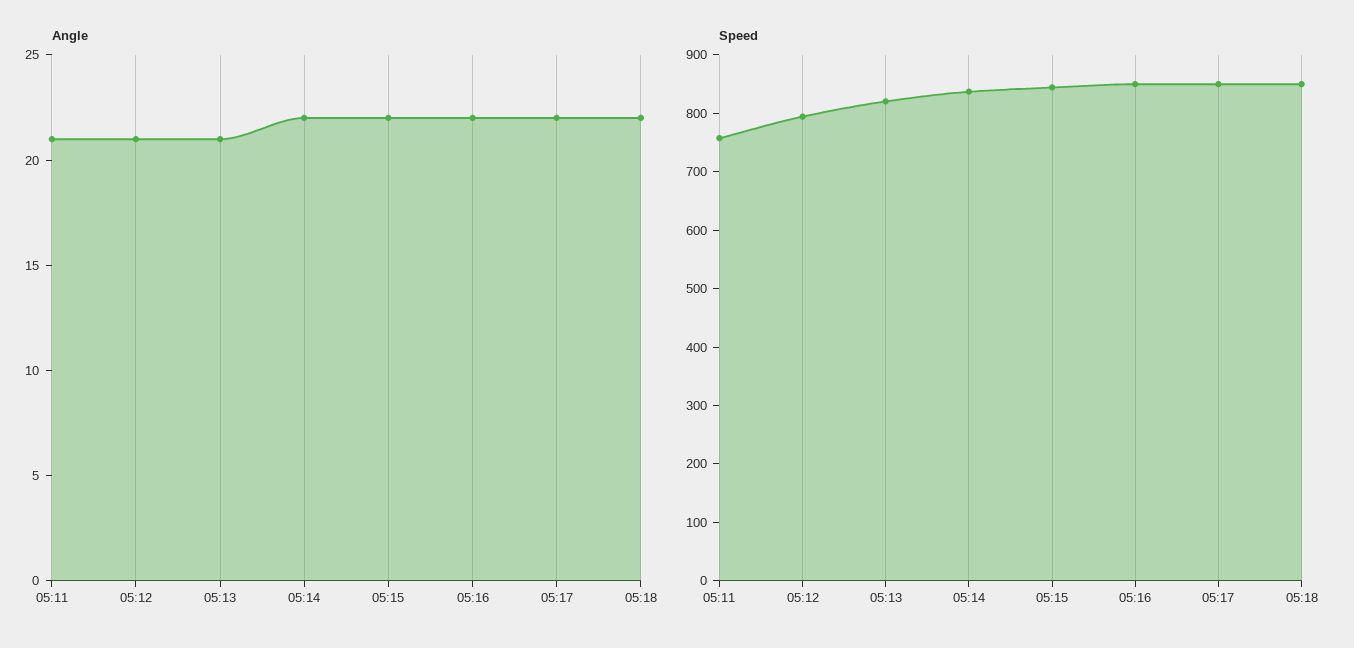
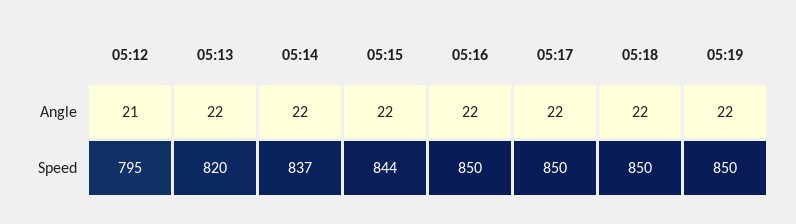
Angle, 05:11: 21 -> none
Angle, 05:13: 21 -> 22
Speed, 05:11: 760 -> none
Angle, 05:19: none -> 22
Speed, 05:19: none -> 850

